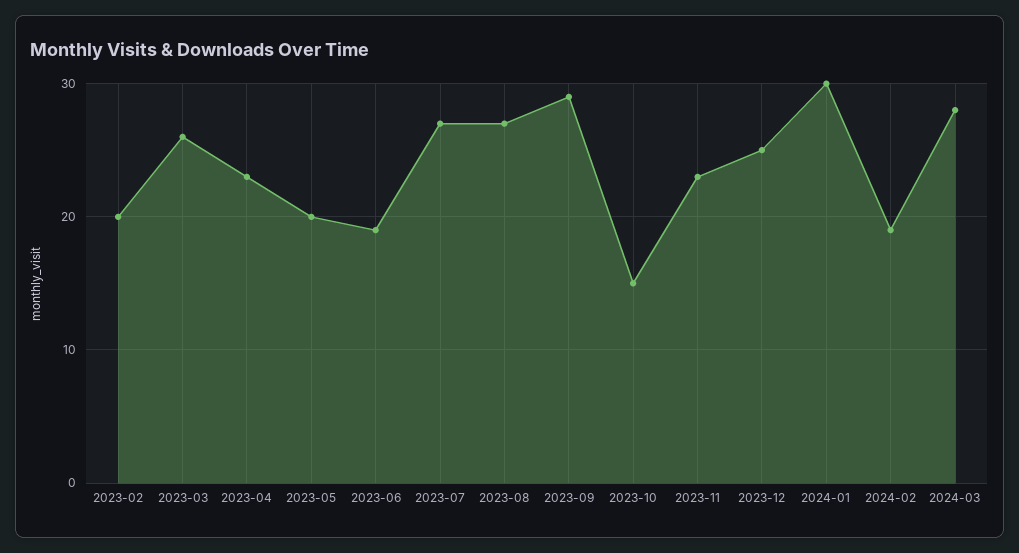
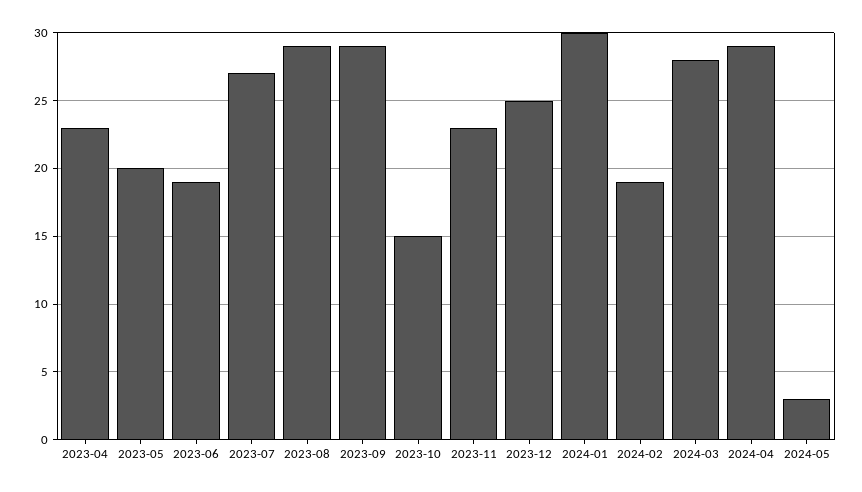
2023-02: 20 -> none
2023-03: 26 -> none
2023-08: 27 -> 29
2024-04: none -> 29
2024-05: none -> 3

